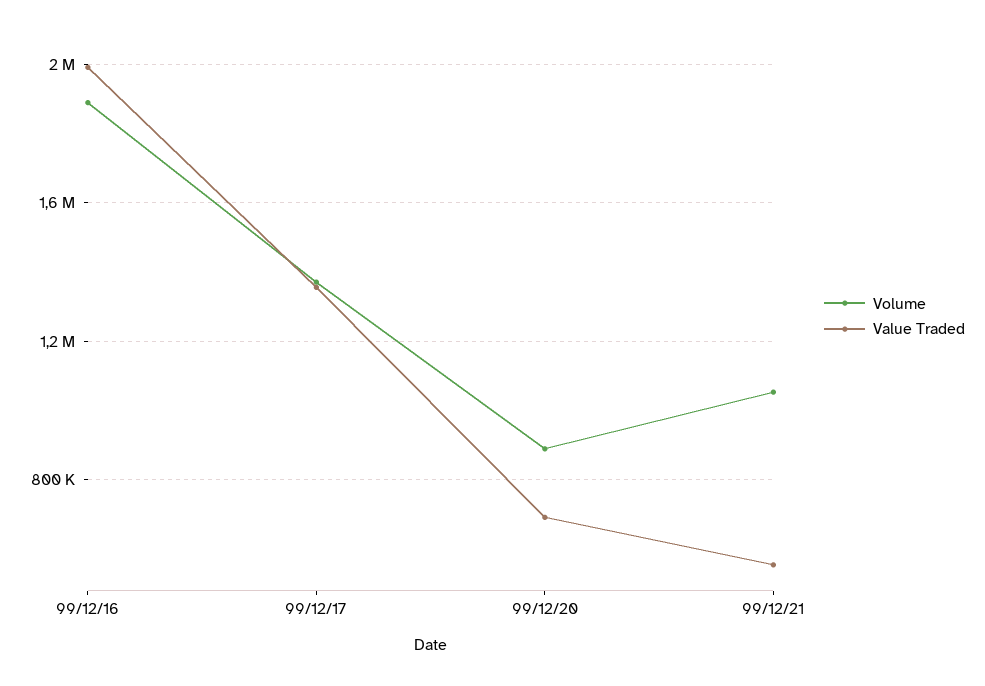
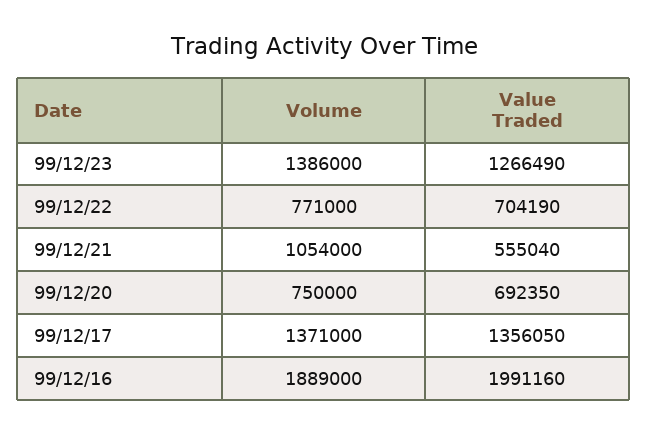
Volume, 99/12/20: 900000 -> 750000
Volume, 99/12/23: none -> 1386000
Value Traded, 99/12/23: none -> 1266490
Volume, 99/12/22: none -> 771000
Value Traded, 99/12/22: none -> 704190

